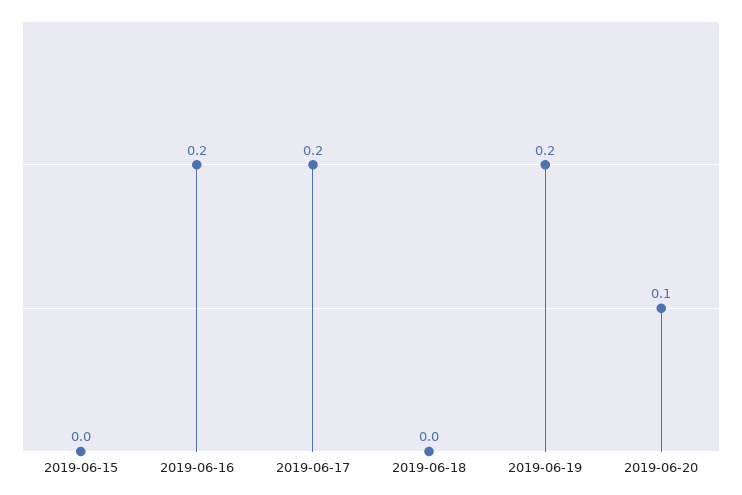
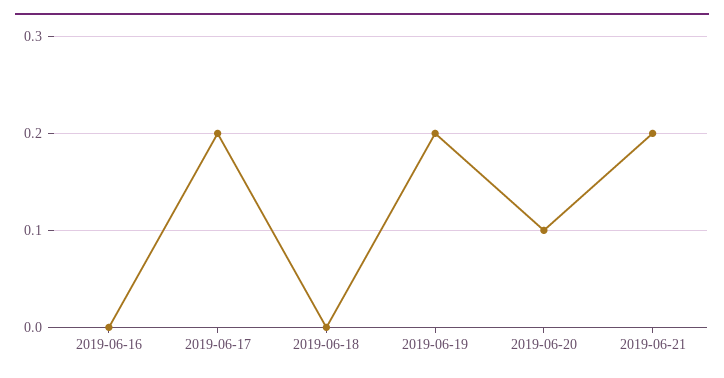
2019-06-15: 0 -> none
2019-06-16: 0.2 -> 0
2019-06-21: none -> 0.2

